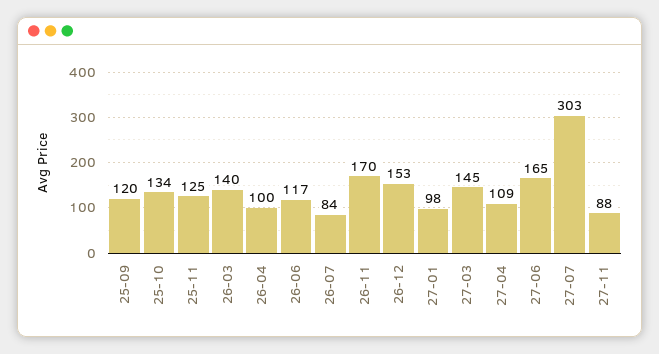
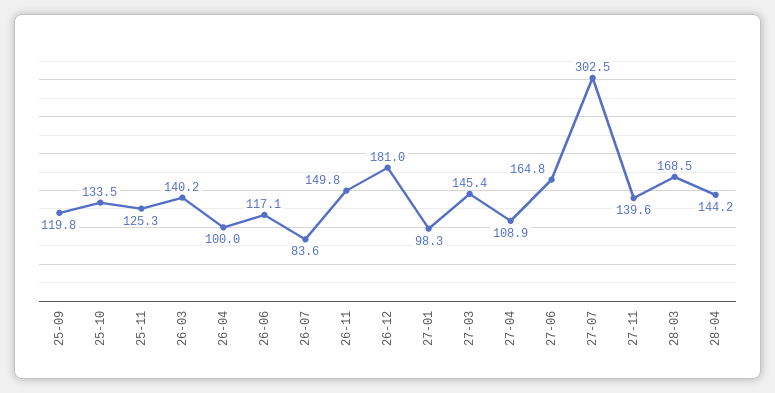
26-11: 170 -> 149.8
26-12: 153 -> 181
27-11: 88 -> 139.6
28-03: none -> 168.5
28-04: none -> 144.2

